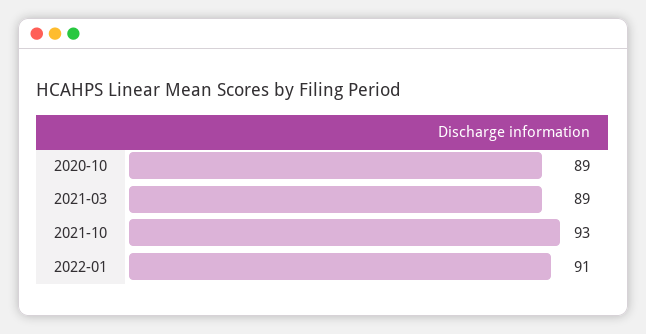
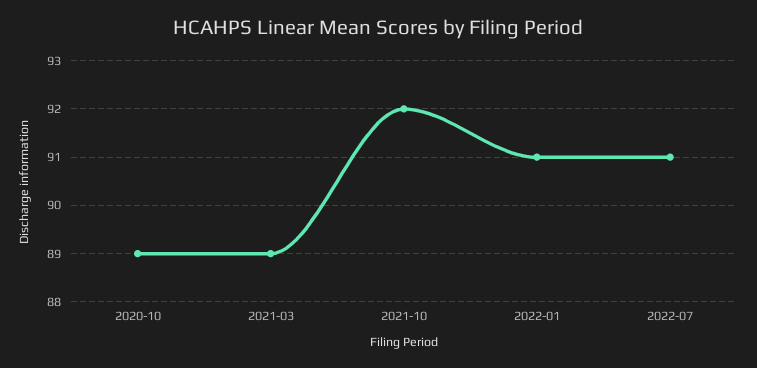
2021-10: 93 -> 92
2022-07: none -> 91

